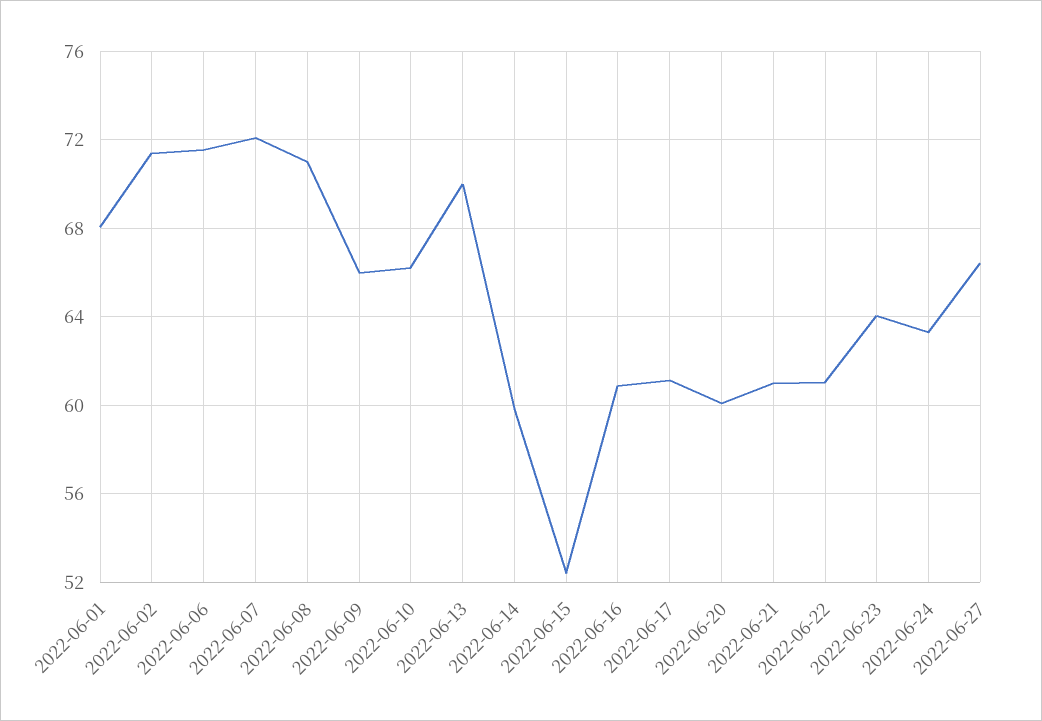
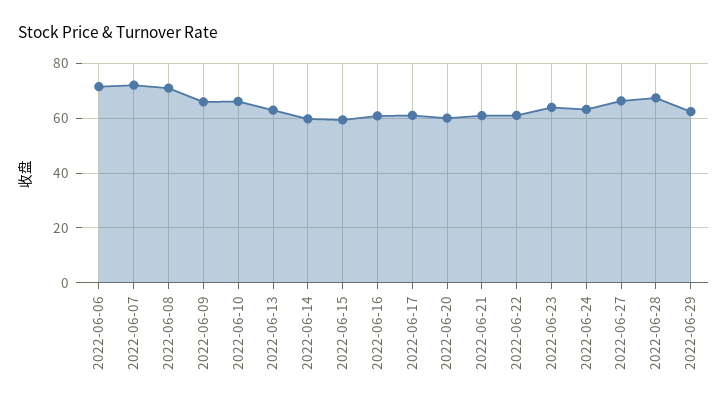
2022-06-01: 68 -> none
2022-06-02: 71.5 -> none
2022-06-13: 70 -> 62.5
2022-06-15: 52.5 -> 60
2022-06-28: none -> 67.5
2022-06-29: none -> 62.5

